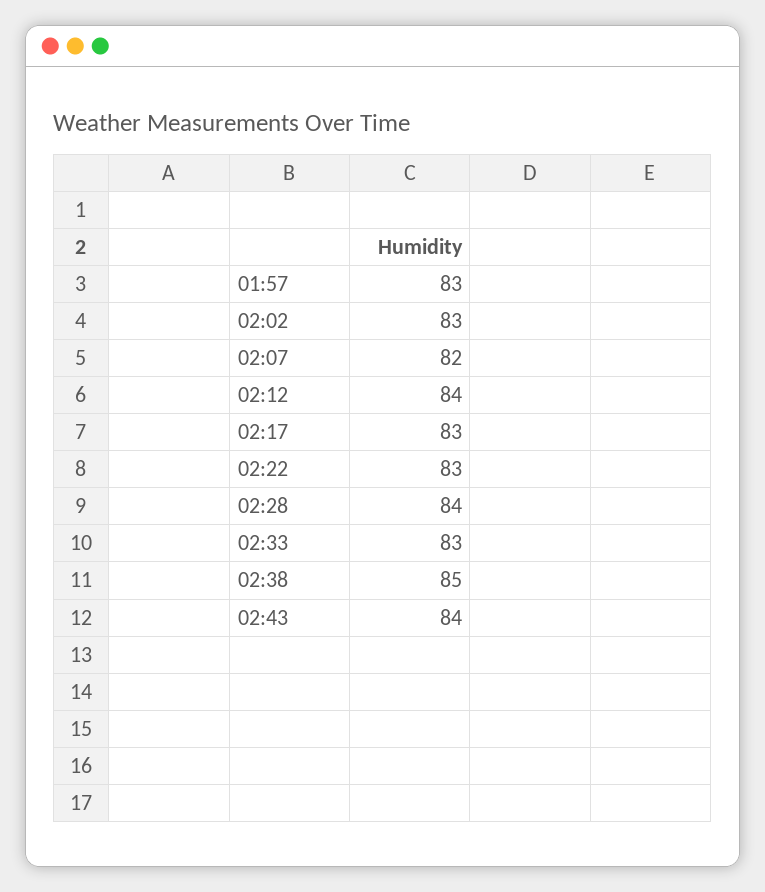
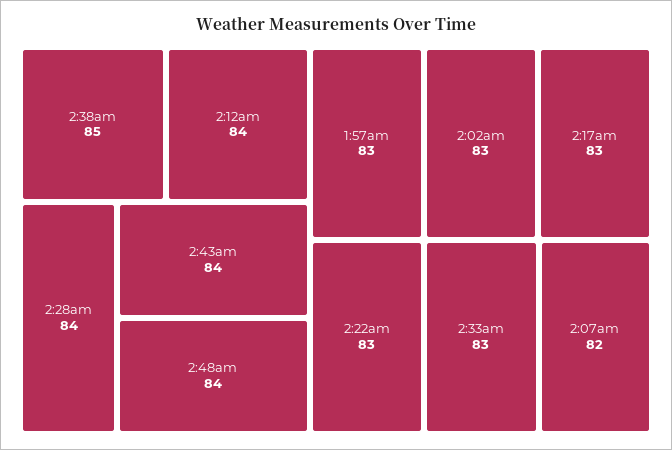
2:48am: none -> 84

